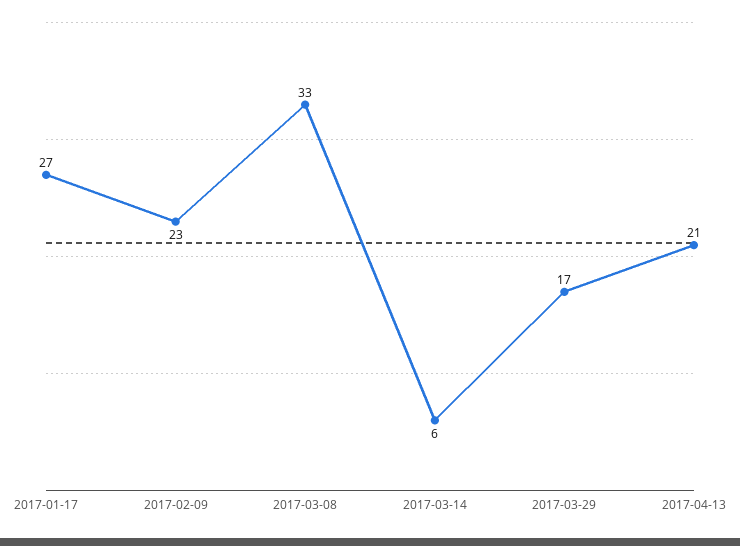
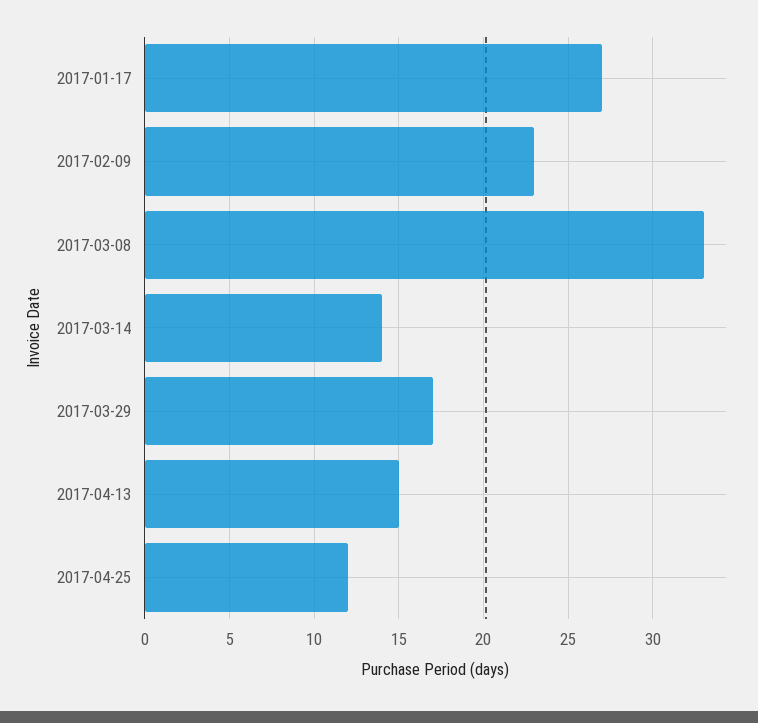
2017-03-14: 6 -> 14
2017-04-13: 21 -> 15
2017-04-25: none -> 12

